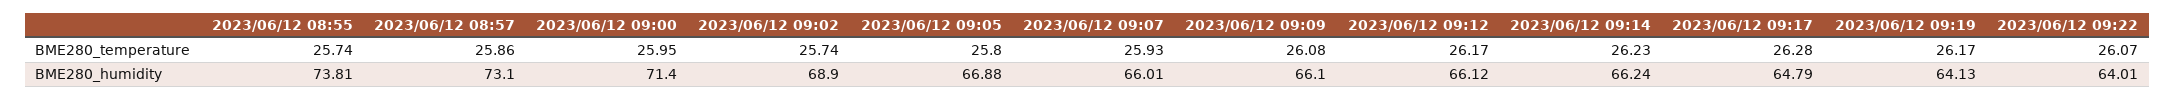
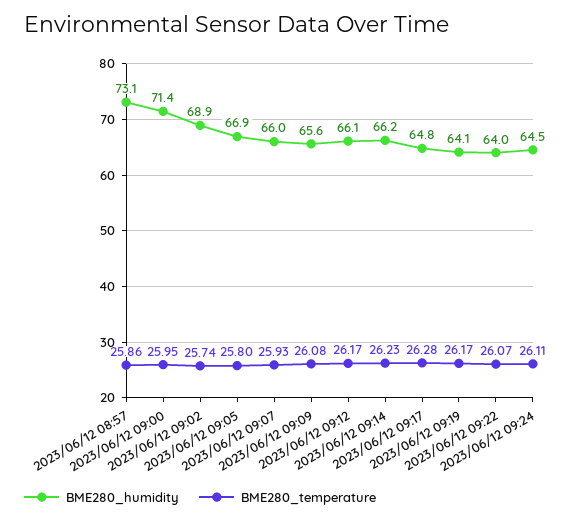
BME280_temperature, 2023/06/12 08:55: 25.74 -> none
BME280_humidity, 2023/06/12 08:55: 73.81 -> none
BME280_humidity, 2023/06/12 09:09: 66.1 -> 65.6
BME280_humidity, 2023/06/12 09:24: none -> 64.5
BME280_temperature, 2023/06/12 09:24: none -> 26.11

